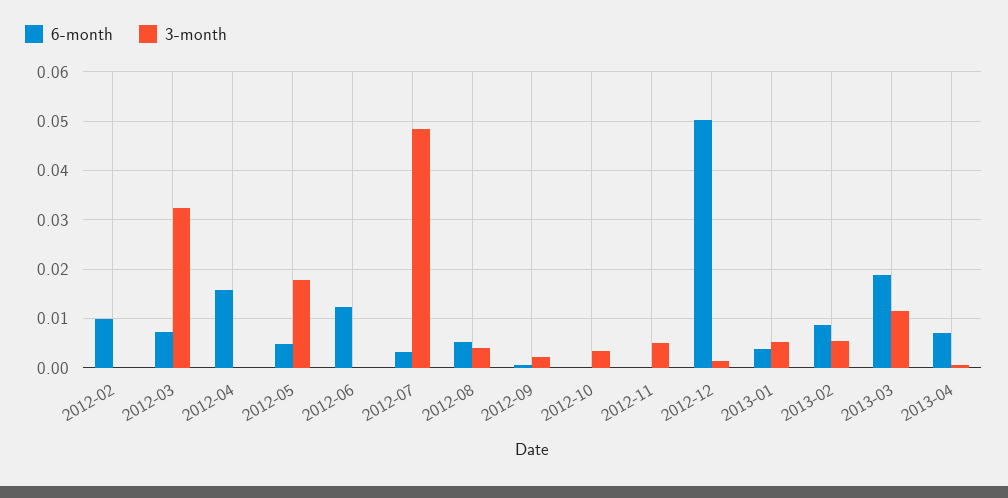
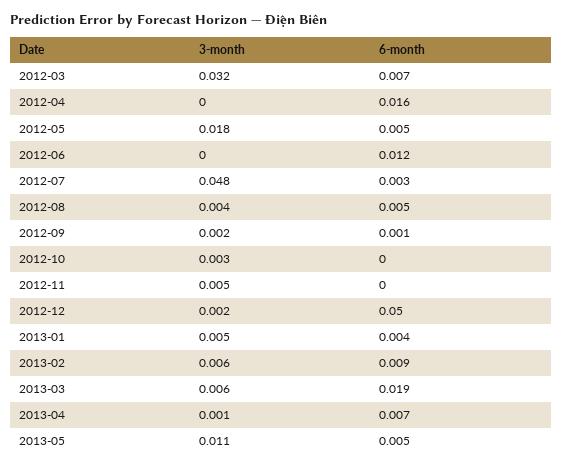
6-month, 2012-02: 0.01 -> none
3-month, 2012-02: 0 -> none
3-month, 2013-03: 0.012 -> 0.006
3-month, 2013-05: none -> 0.011
6-month, 2013-05: none -> 0.005

